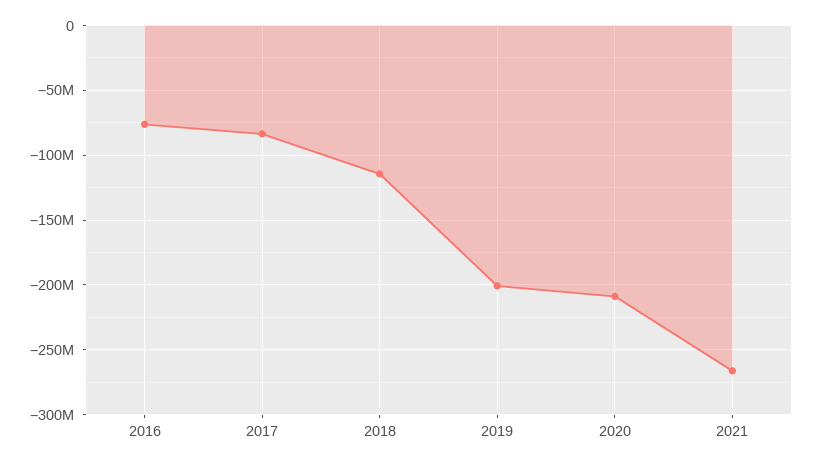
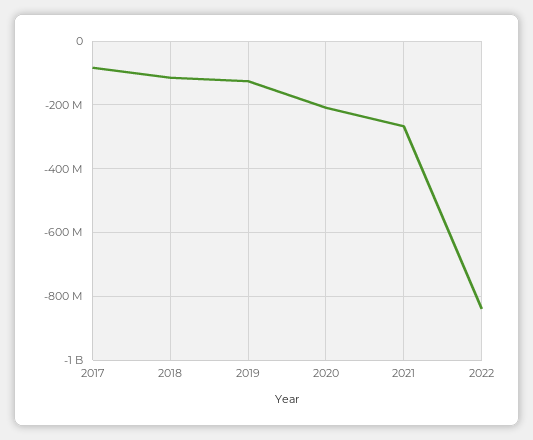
2016: -75000000 -> none
2019: -200000000 -> -120000000
2022: none -> -840000000

